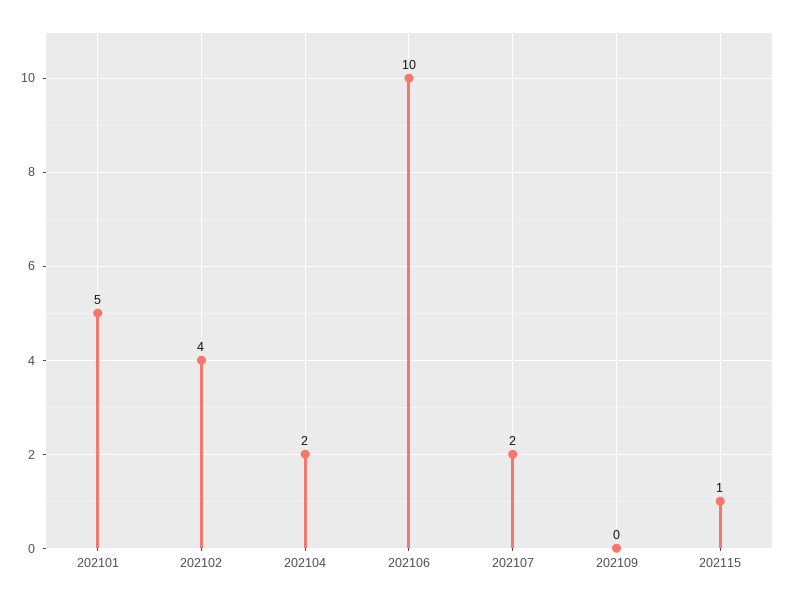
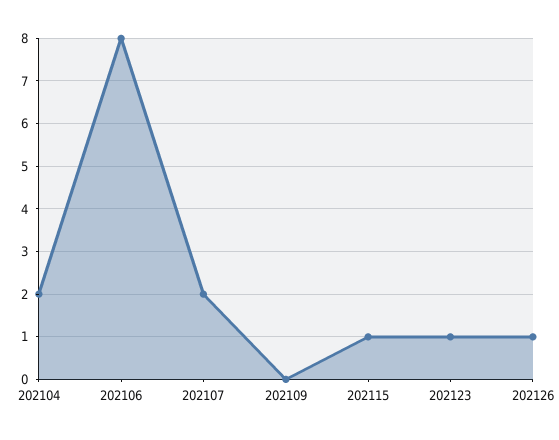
202101: 5 -> none
202102: 4 -> none
202106: 10 -> 8
202123: none -> 1
202126: none -> 1

